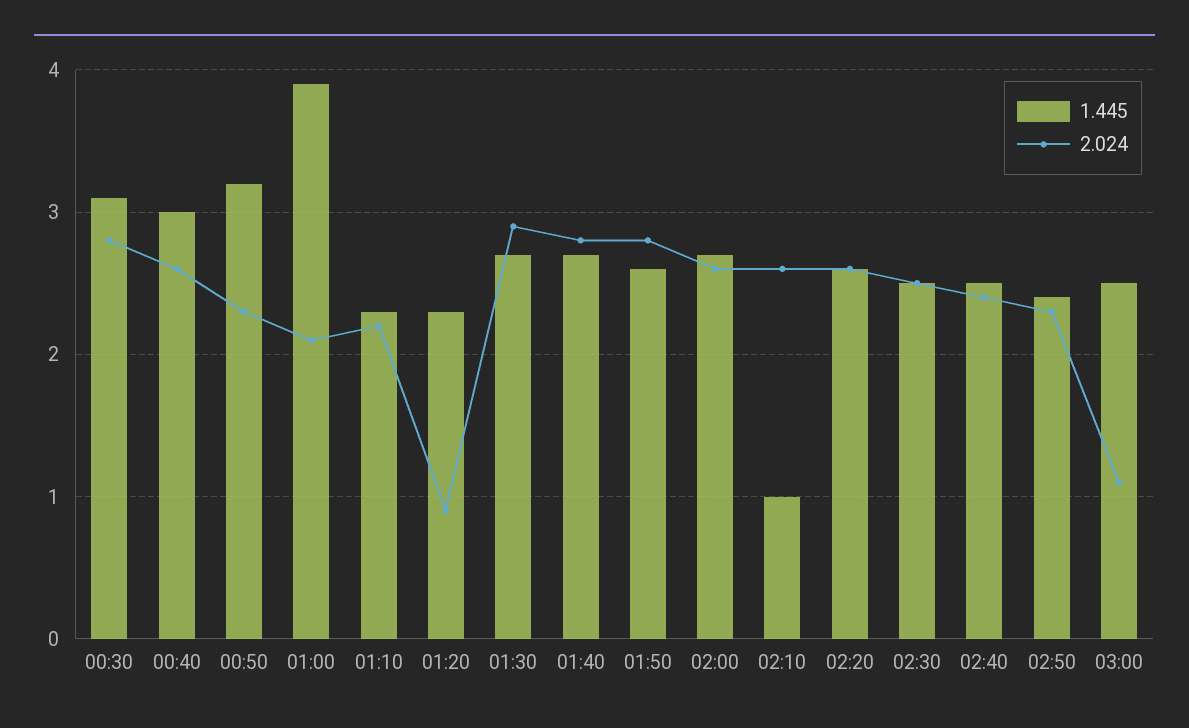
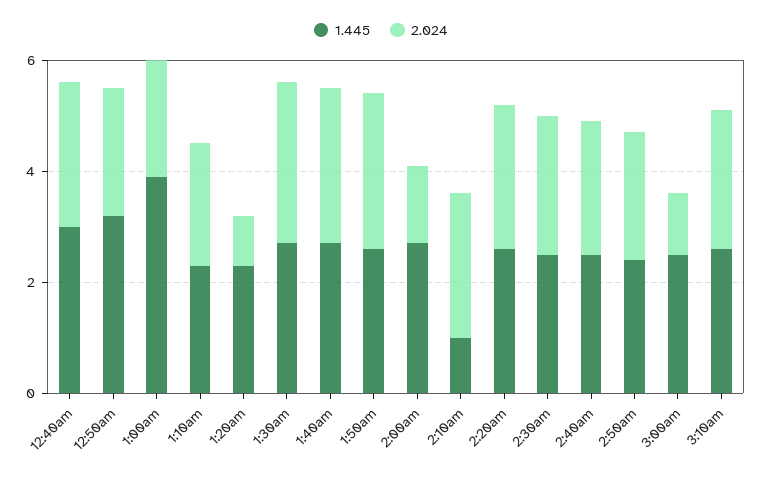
1.445, 00:30: 3.1 -> none
2.024, 00:30: 2.8 -> none
2.024, 02:00: 2.6 -> 1.5
1.445, 3:10am: none -> 2.5
2.024, 3:10am: none -> 2.5

